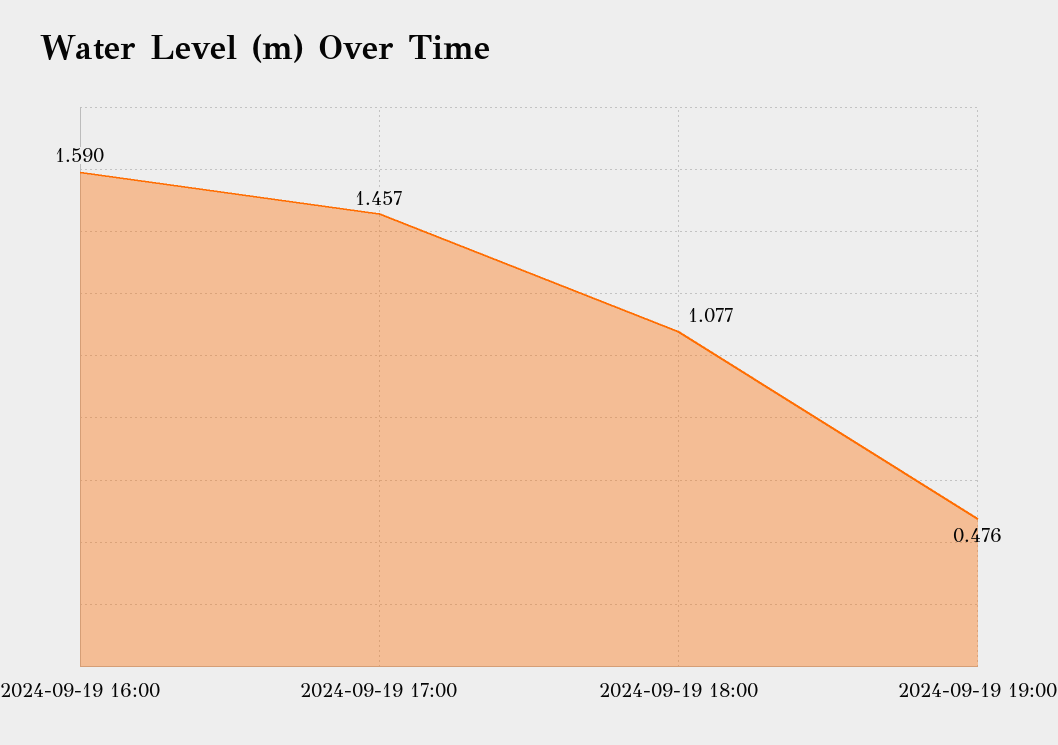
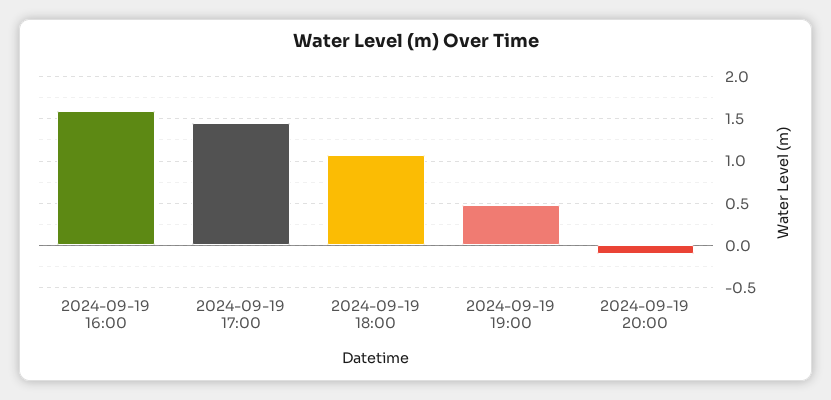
2024-09-19 20:00: none -> -0.1

